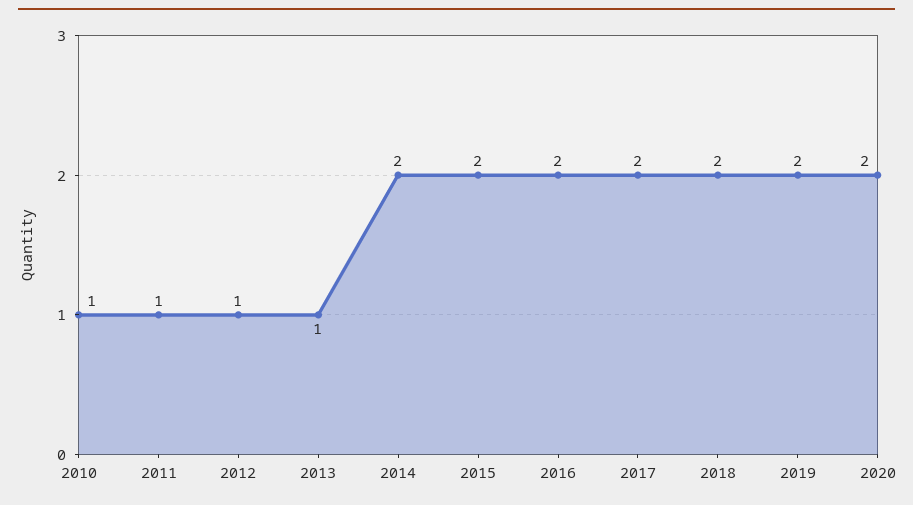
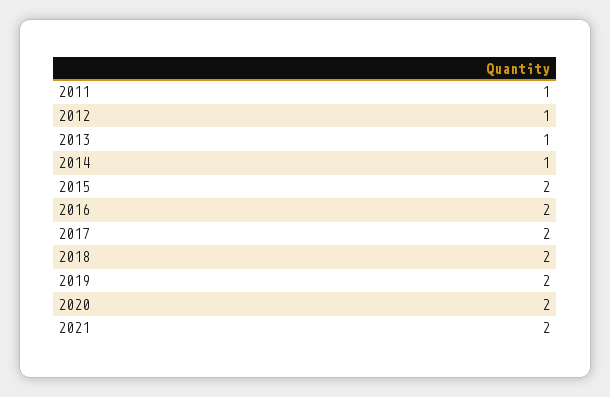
2010: 1 -> none
2014: 2 -> 1
2021: none -> 2

